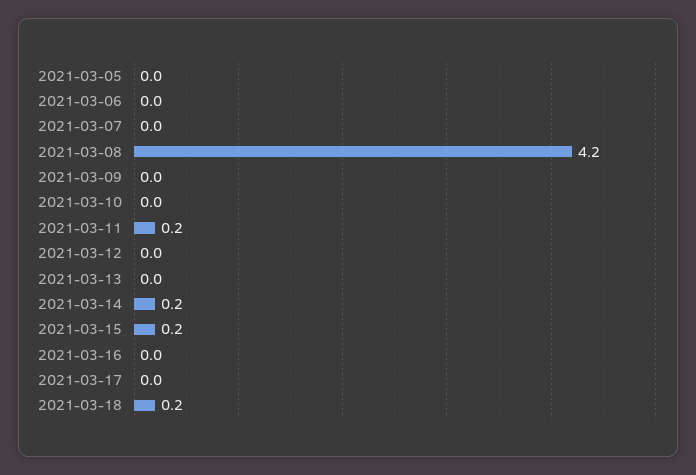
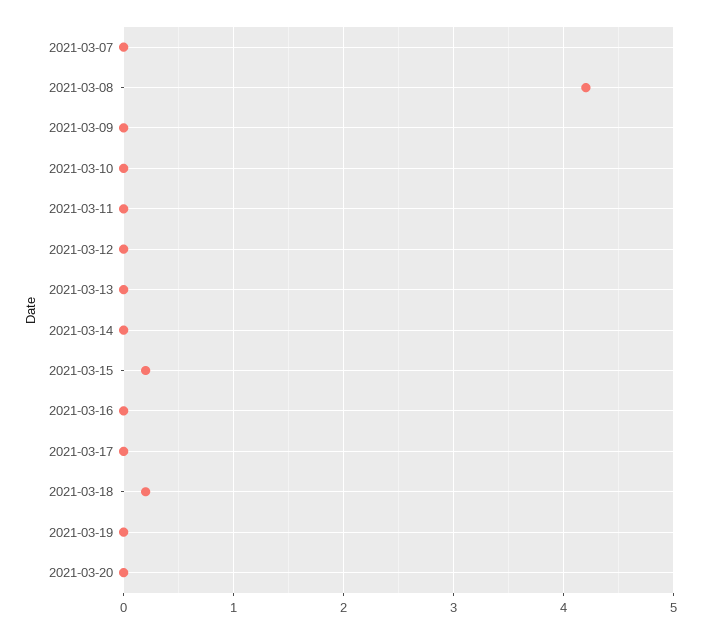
2021-03-05: 0 -> none
2021-03-06: 0 -> none
2021-03-11: 0.2 -> 0
2021-03-14: 0.2 -> 0
2021-03-19: none -> 0
2021-03-20: none -> 0

